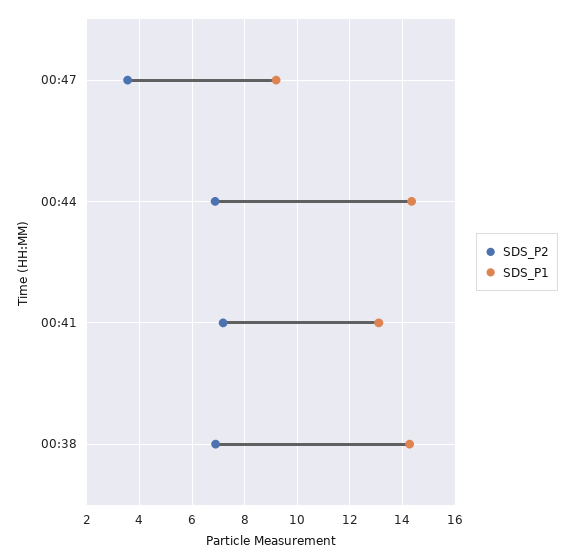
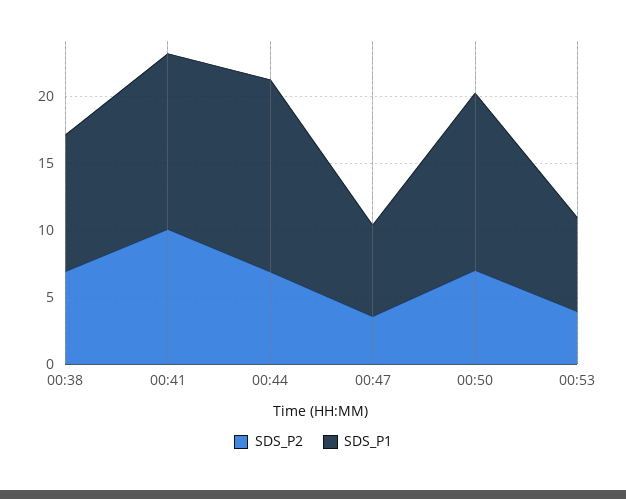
SDS_P1, 00:47: 9.25 -> 7
SDS_P2, 00:41: 7.25 -> 10
SDS_P1, 00:38: 14.25 -> 10
SDS_P2, 00:50: none -> 7
SDS_P1, 00:50: none -> 13
SDS_P2, 00:53: none -> 4
SDS_P1, 00:53: none -> 7

